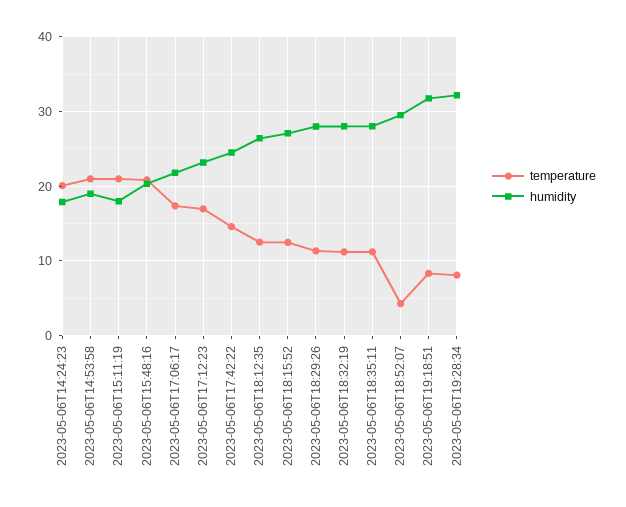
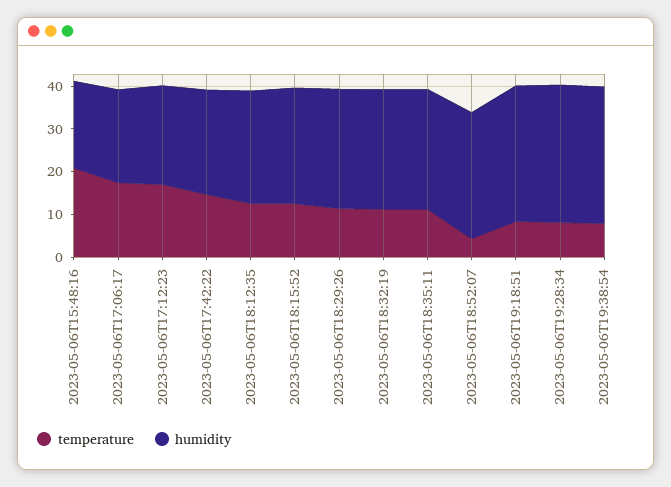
temperature, 2023-05-06T14:24:23: 20 -> none
humidity, 2023-05-06T14:24:23: 18 -> none
temperature, 2023-05-06T14:53:58: 21 -> none
humidity, 2023-05-06T14:53:58: 19 -> none
temperature, 2023-05-06T15:11:19: 21 -> none
humidity, 2023-05-06T15:11:19: 18 -> none
temperature, 2023-05-06T19:38:54: none -> 8
humidity, 2023-05-06T19:38:54: none -> 32

